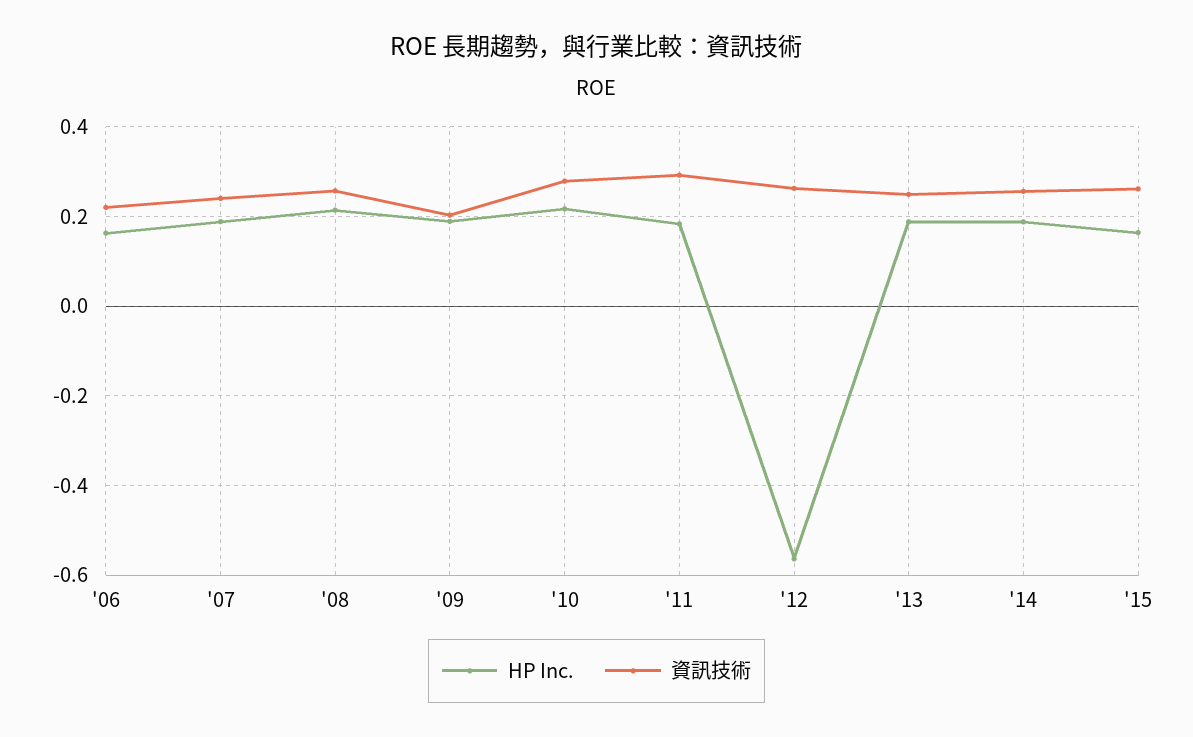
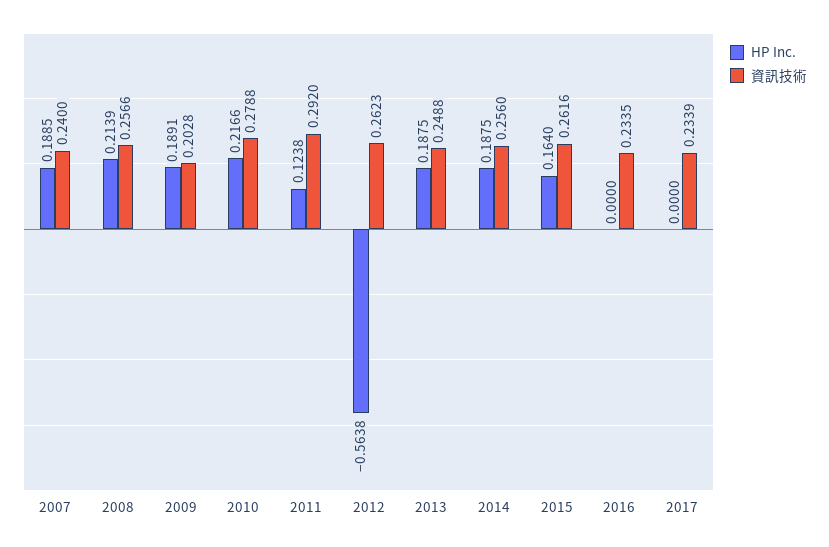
HP Inc., '06: 0.16 -> none
資訊技術, '06: 0.22 -> none
HP Inc., '11: 0.18 -> 0.1238
HP Inc., 2016: none -> 0
資訊技術, 2016: none -> 0.2335
HP Inc., 2017: none -> 0
資訊技術, 2017: none -> 0.2339

